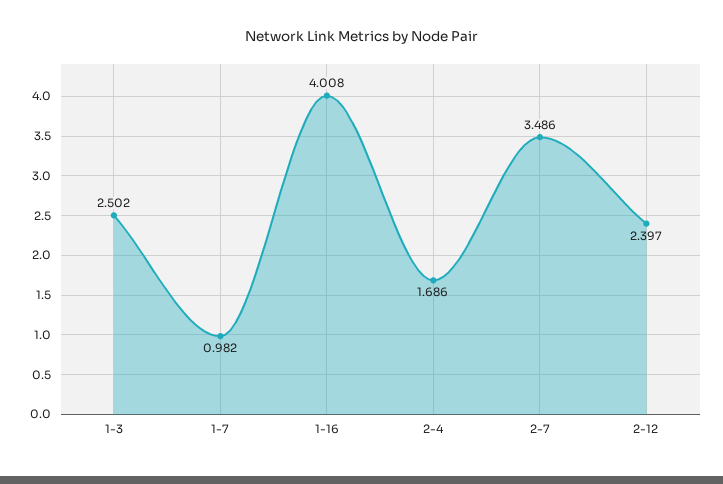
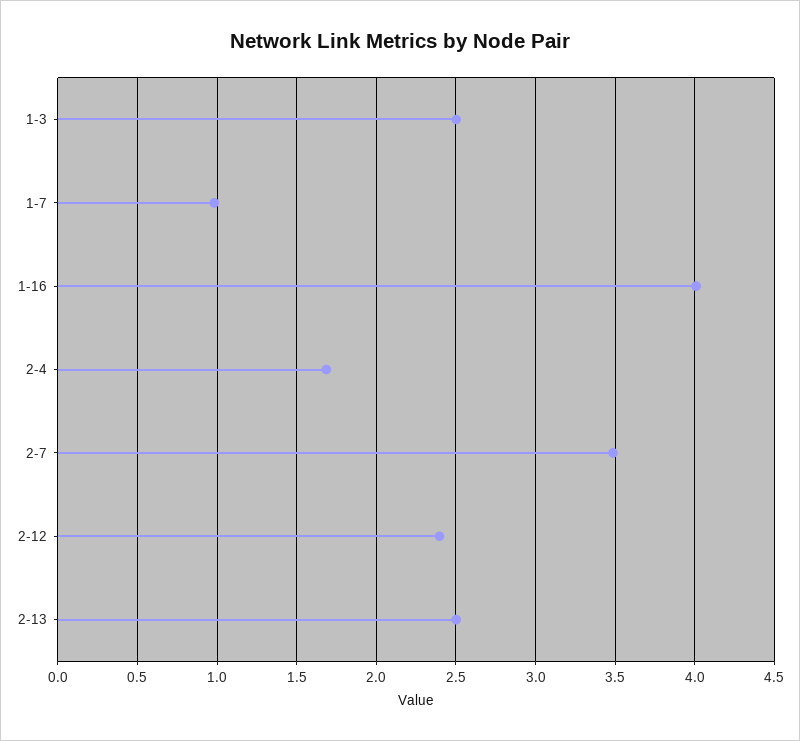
2-13: none -> 2.5

